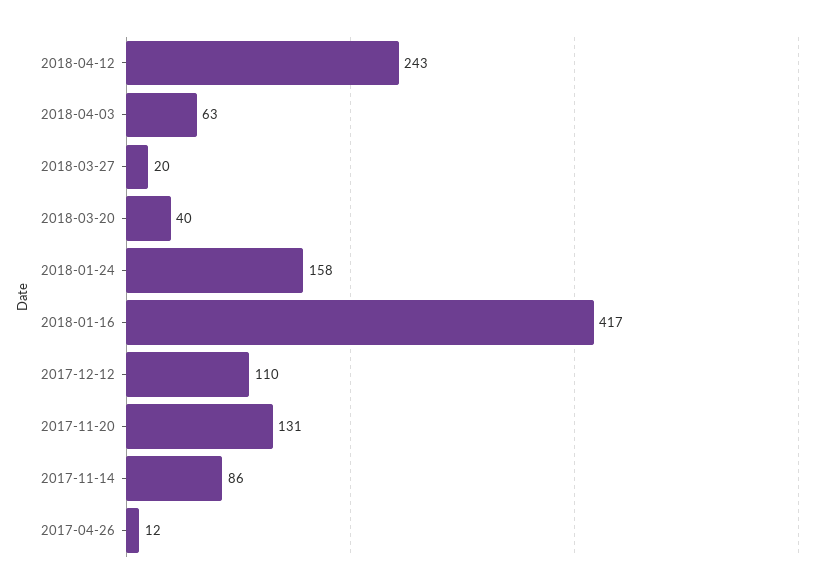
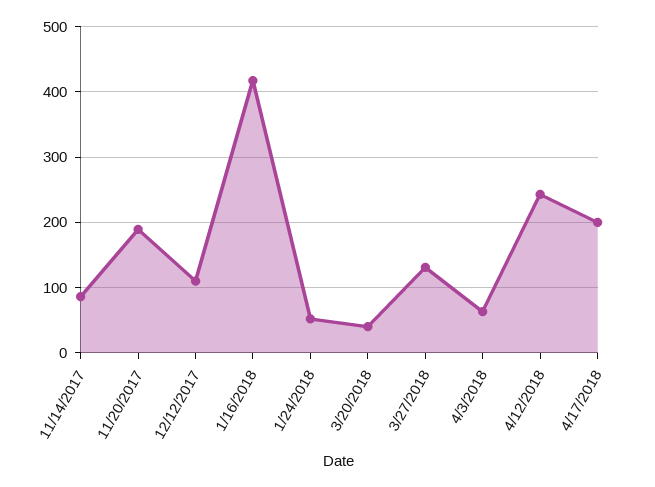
2018-03-27: 20 -> 130
2018-01-24: 158 -> 50
2017-11-20: 131 -> 190
2017-04-26: 12 -> none
4/17/2018: none -> 200

